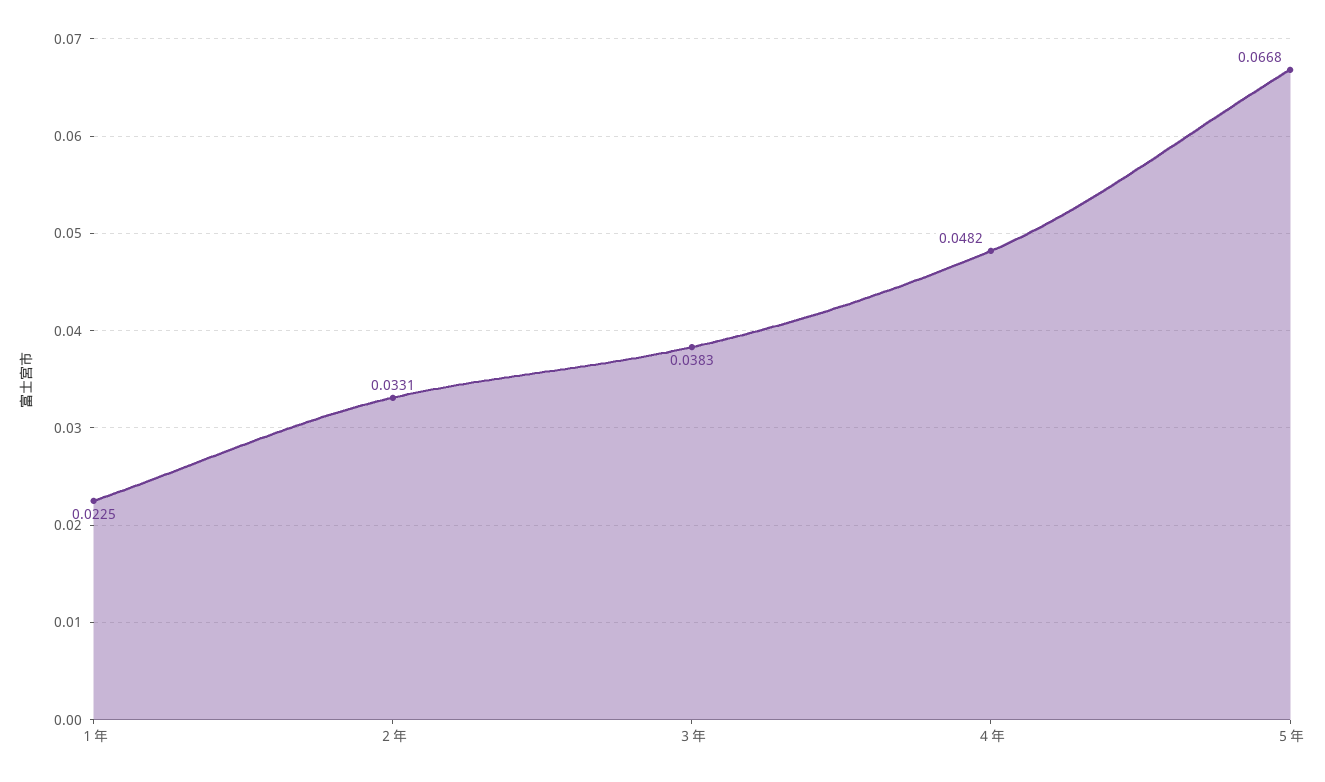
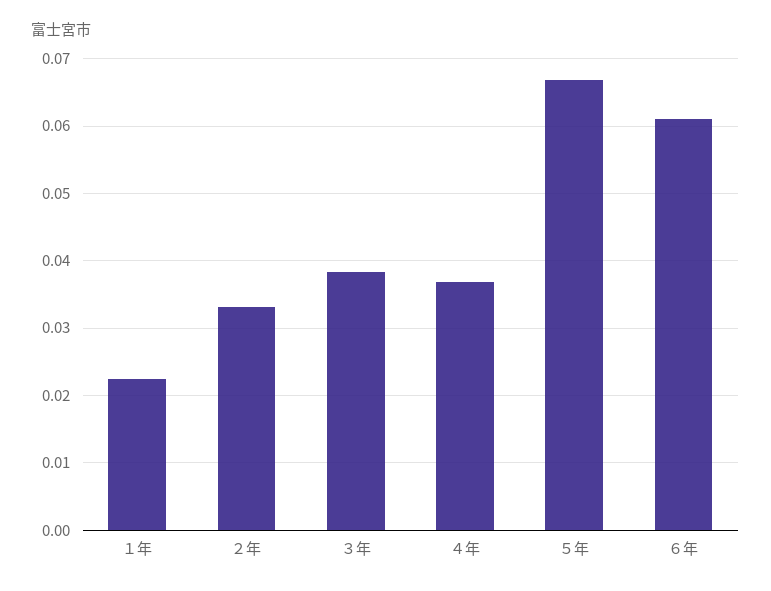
４年: 0.0482 -> 0.037
６年: none -> 0.061

